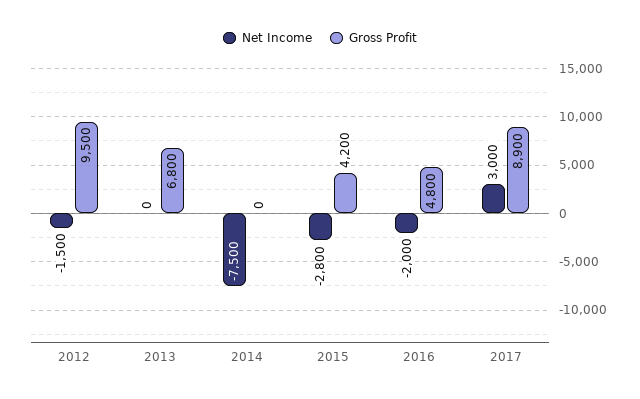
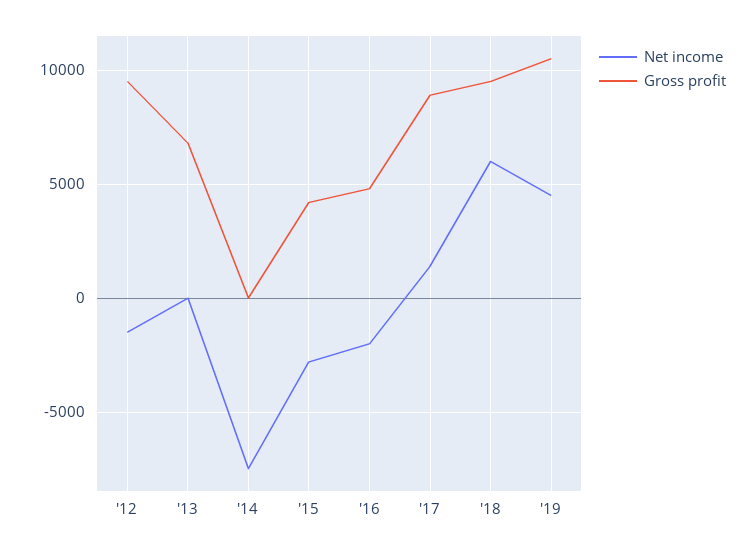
Net Income, 2017: 3000 -> 1500
Net Income, '18: none -> 6000
Gross Profit, '18: none -> 9500
Net Income, '19: none -> 4500
Gross Profit, '19: none -> 10500

